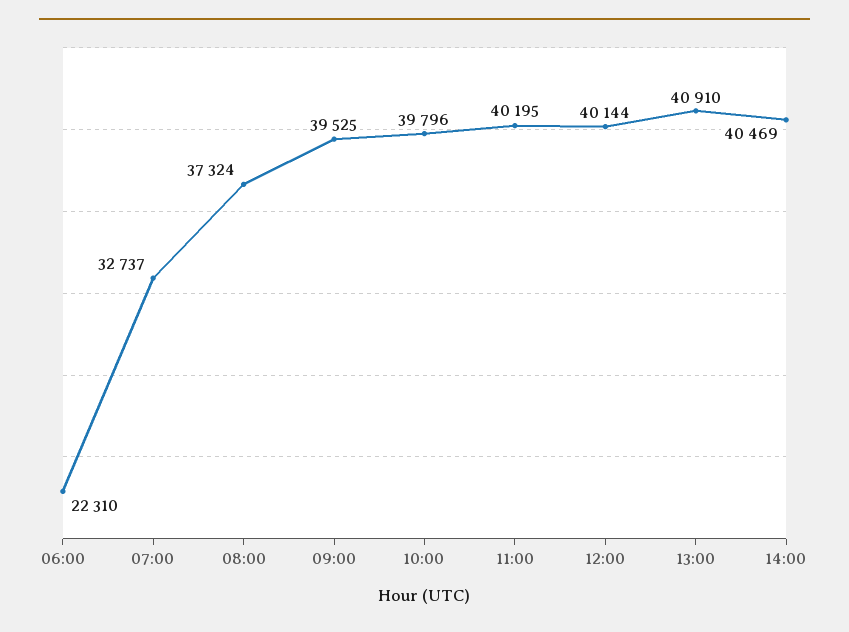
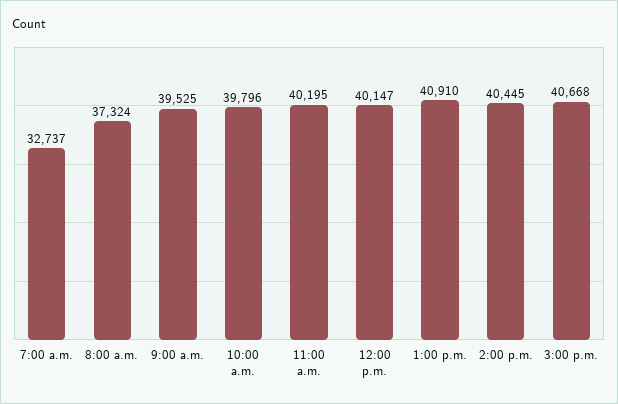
06:00: 22310 -> none
12:00: 40144 -> 40147
14:00: 40469 -> 40445
3:00 p.m.: none -> 40668

